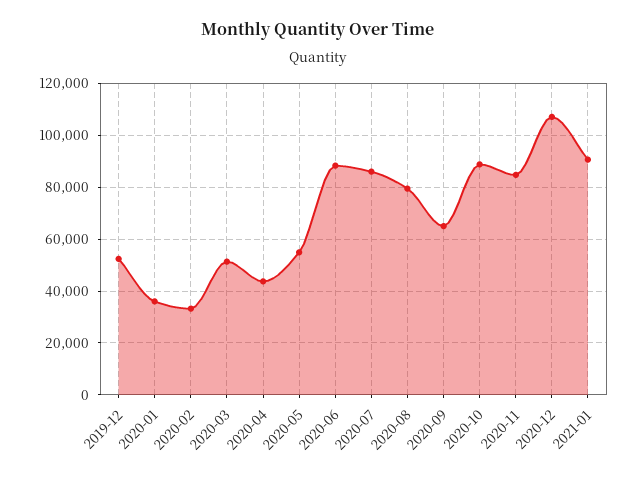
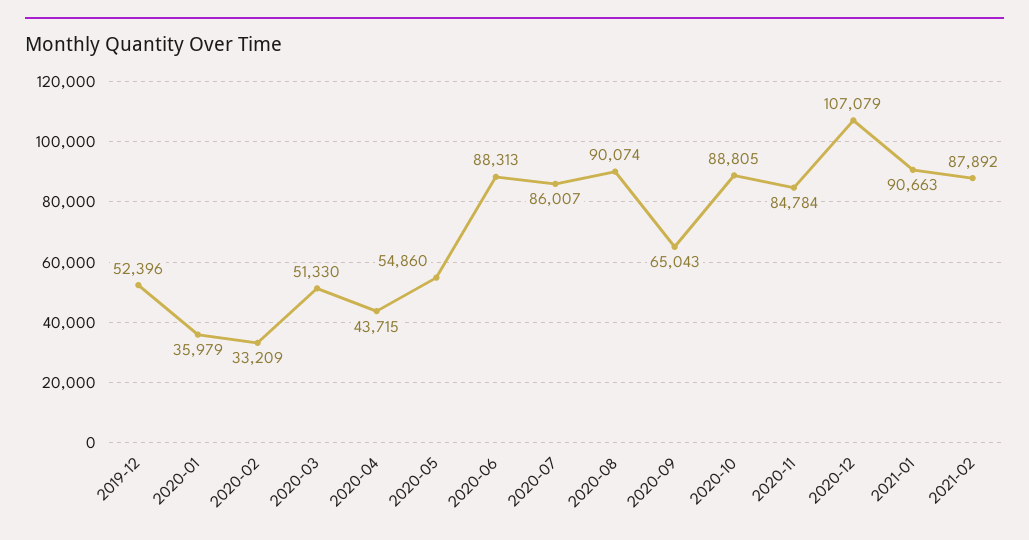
2020-08: 80000 -> 90074
2021-02: none -> 87892

